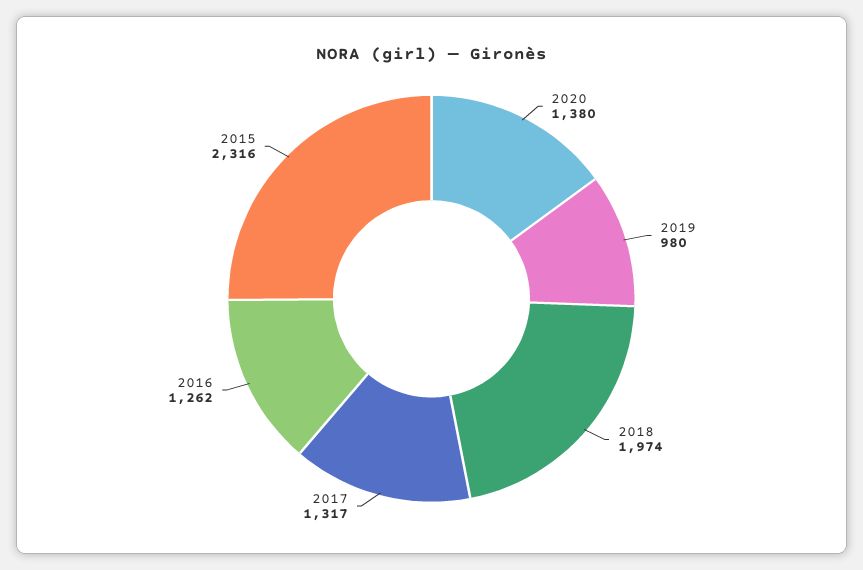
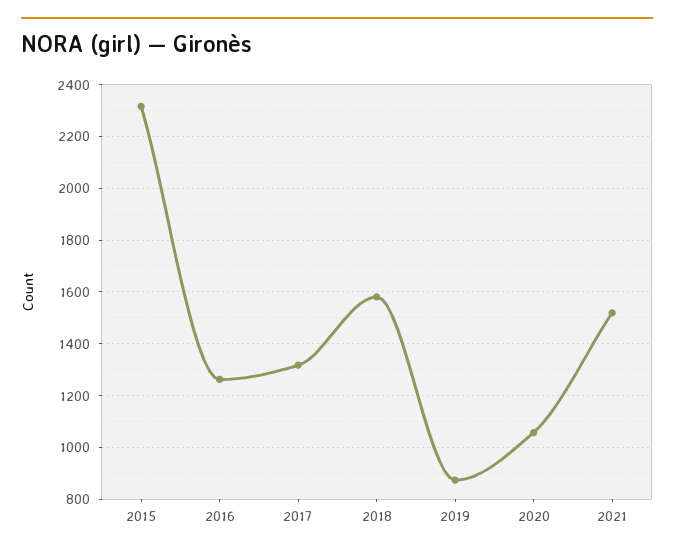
2020: 1380 -> 1050
2019: 980 -> 875
2018: 1974 -> 1575
2021: none -> 1525

